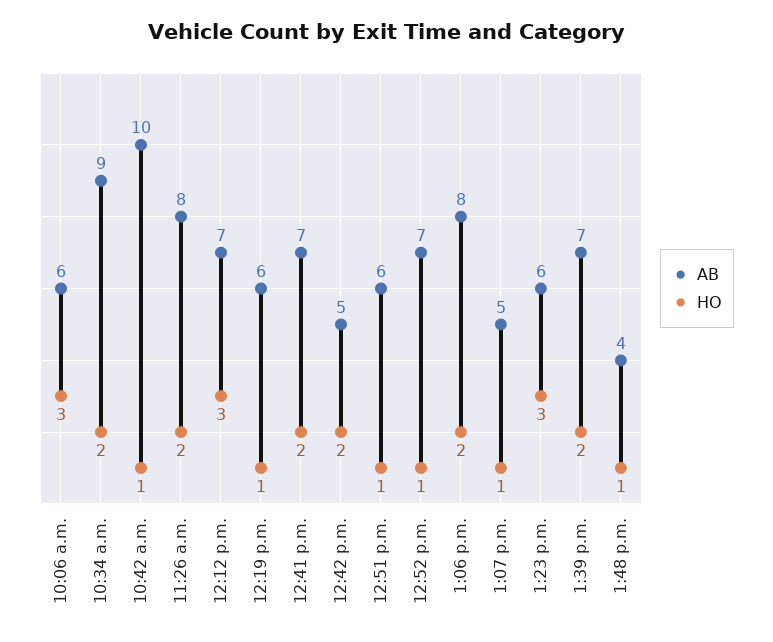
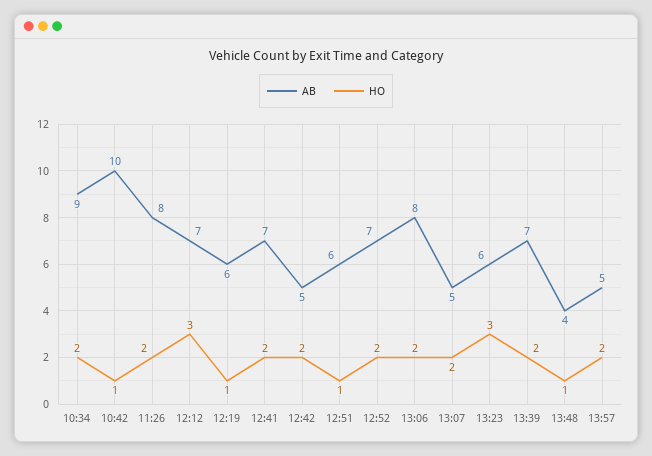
AB, 10:06 a.m.: 6 -> none
HO, 10:06 a.m.: 3 -> none
HO, 12:52 p.m.: 1 -> 2
HO, 1:07 p.m.: 1 -> 2
AB, 13:57: none -> 5
HO, 13:57: none -> 2

